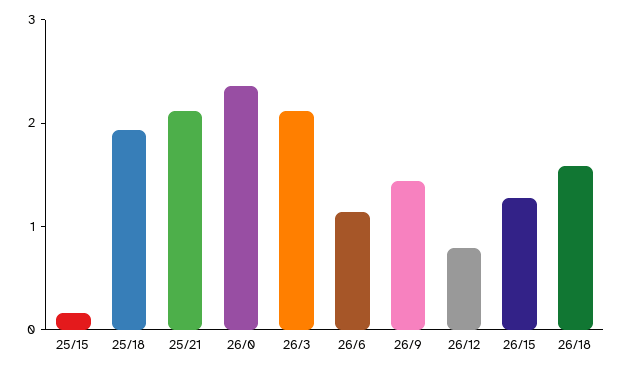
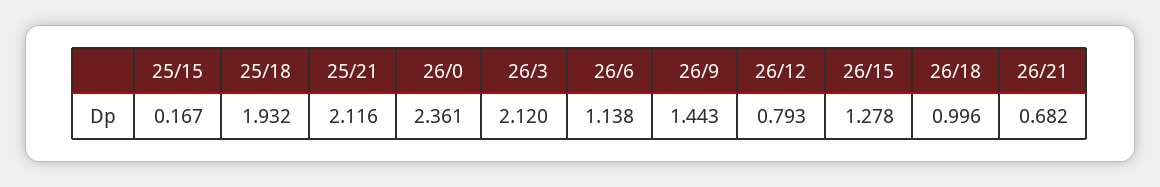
26/18: 1.6 -> 0.996
26/21: none -> 0.682

